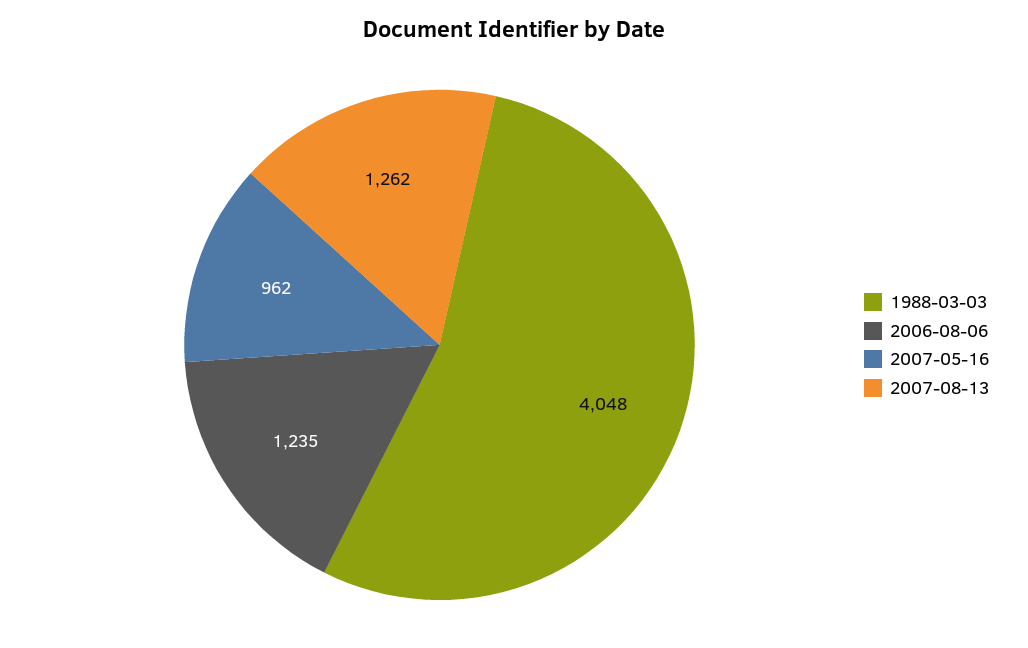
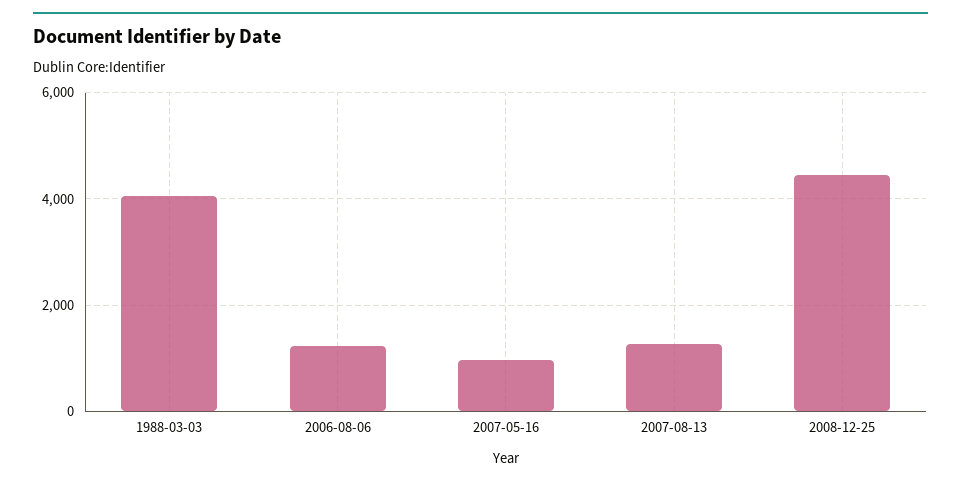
2008-12-25: none -> 4400

